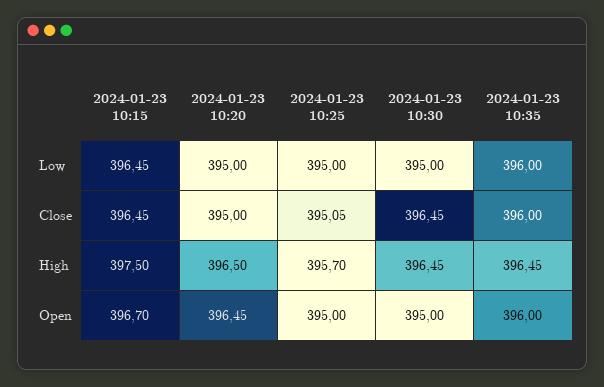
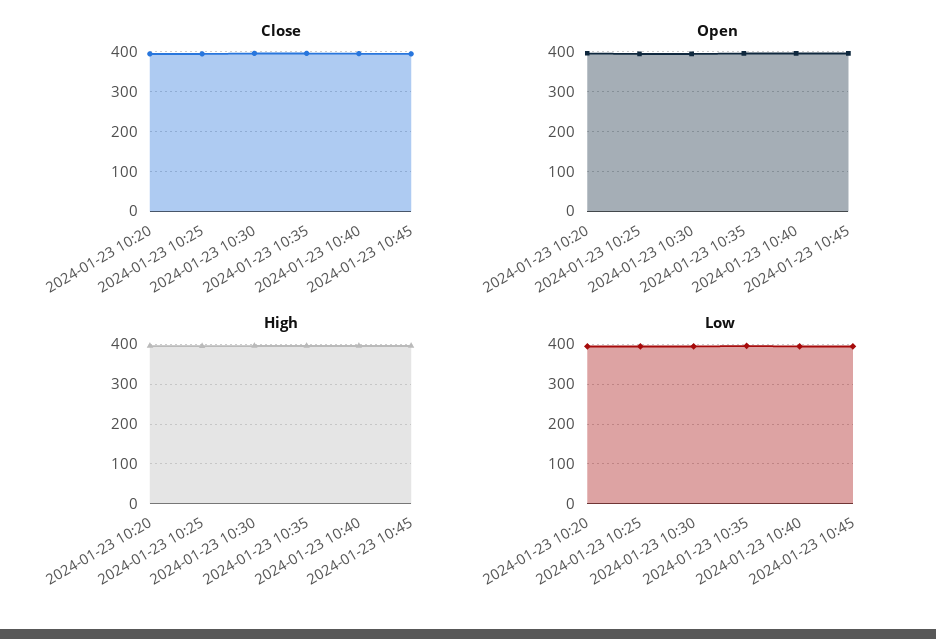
Low, 2024-01-23 10:15: 396.45 -> none
Close, 2024-01-23 10:15: 396.45 -> none
High, 2024-01-23 10:15: 397.5 -> none
Open, 2024-01-23 10:15: 396.7 -> none
Close, 2024-01-23 10:40: none -> 400
Close, 2024-01-23 10:45: none -> 400
Open, 2024-01-23 10:40: none -> 400
Open, 2024-01-23 10:45: none -> 400
High, 2024-01-23 10:40: none -> 400
High, 2024-01-23 10:45: none -> 400
Low, 2024-01-23 10:40: none -> 400
Low, 2024-01-23 10:45: none -> 400

